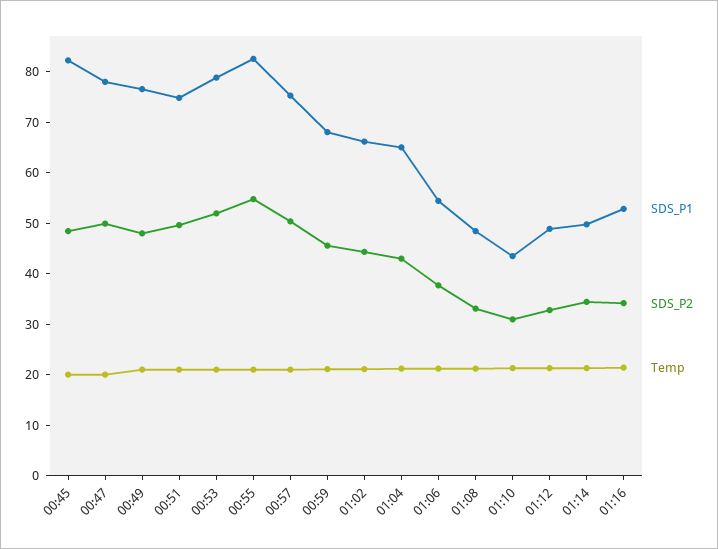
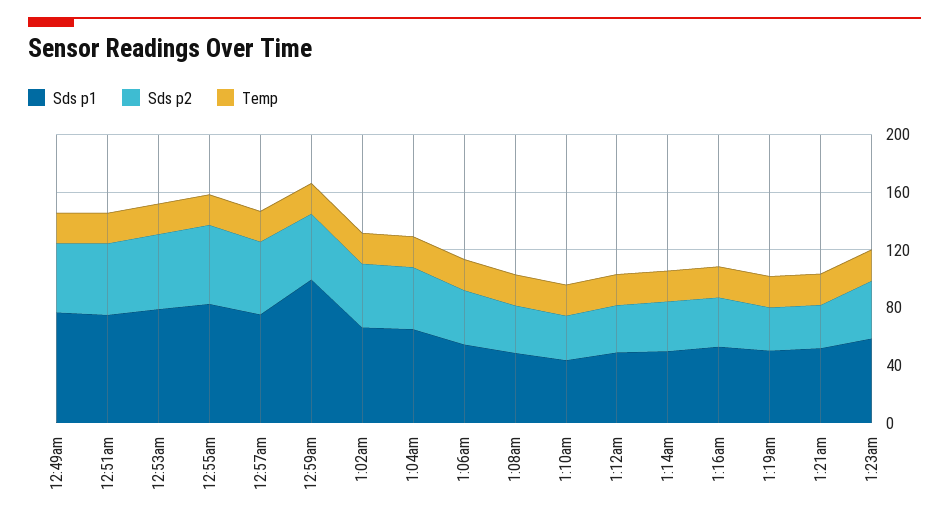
SDS_P1, 00:45: 82 -> none
SDS_P2, 00:45: 48 -> none
Temp, 00:45: 20 -> none
SDS_P1, 00:47: 78 -> none
SDS_P2, 00:47: 50 -> none
Temp, 00:47: 20 -> none
SDS_P1, 00:59: 68 -> 100
SDS_P1, 1:19am: none -> 50
SDS_P2, 1:19am: none -> 30
Temp, 1:19am: none -> 20
SDS_P1, 1:21am: none -> 50
SDS_P2, 1:21am: none -> 30
Temp, 1:21am: none -> 20
SDS_P1, 1:23am: none -> 60
SDS_P2, 1:23am: none -> 40
Temp, 1:23am: none -> 20

